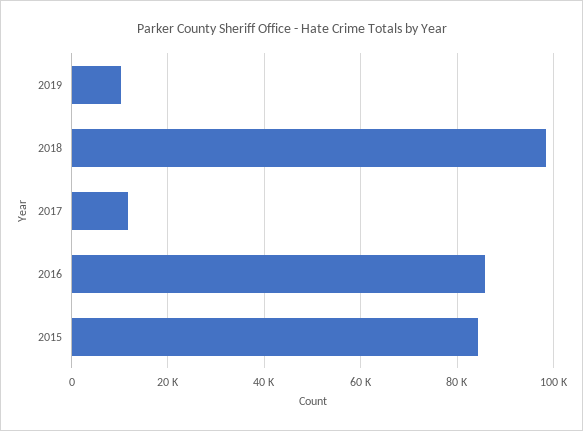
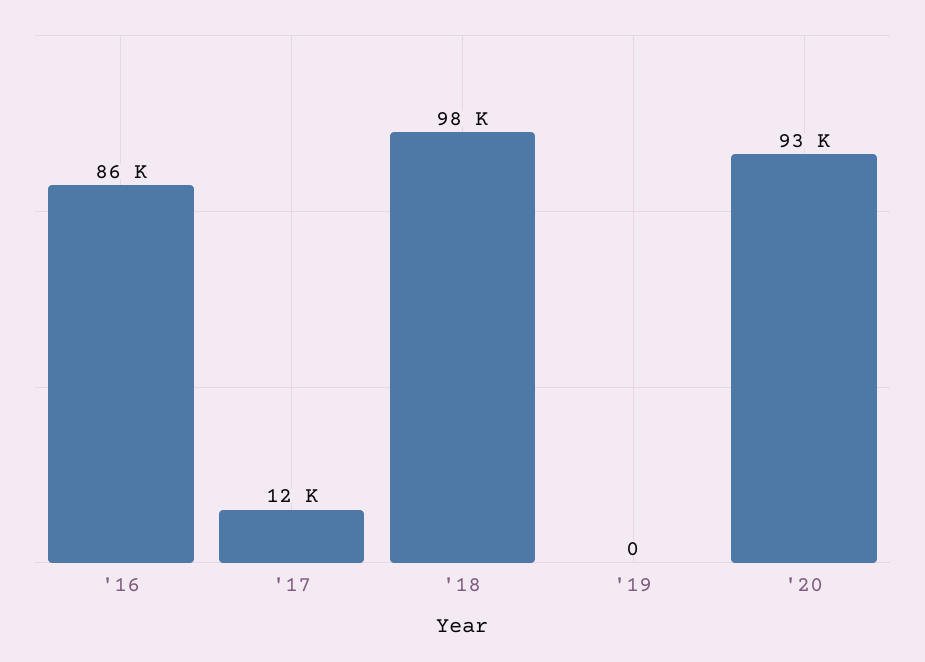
2019: 10000 -> 0
2015: 84000 -> none
'20: none -> 93000

